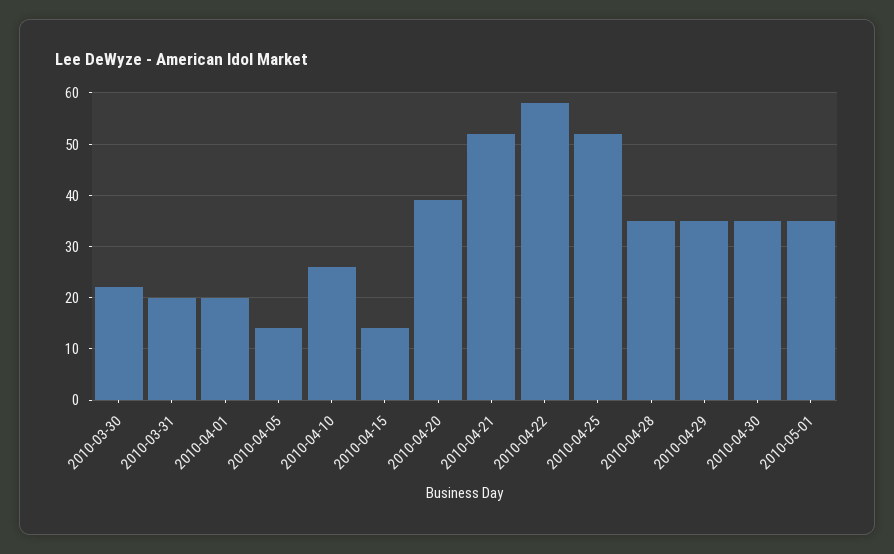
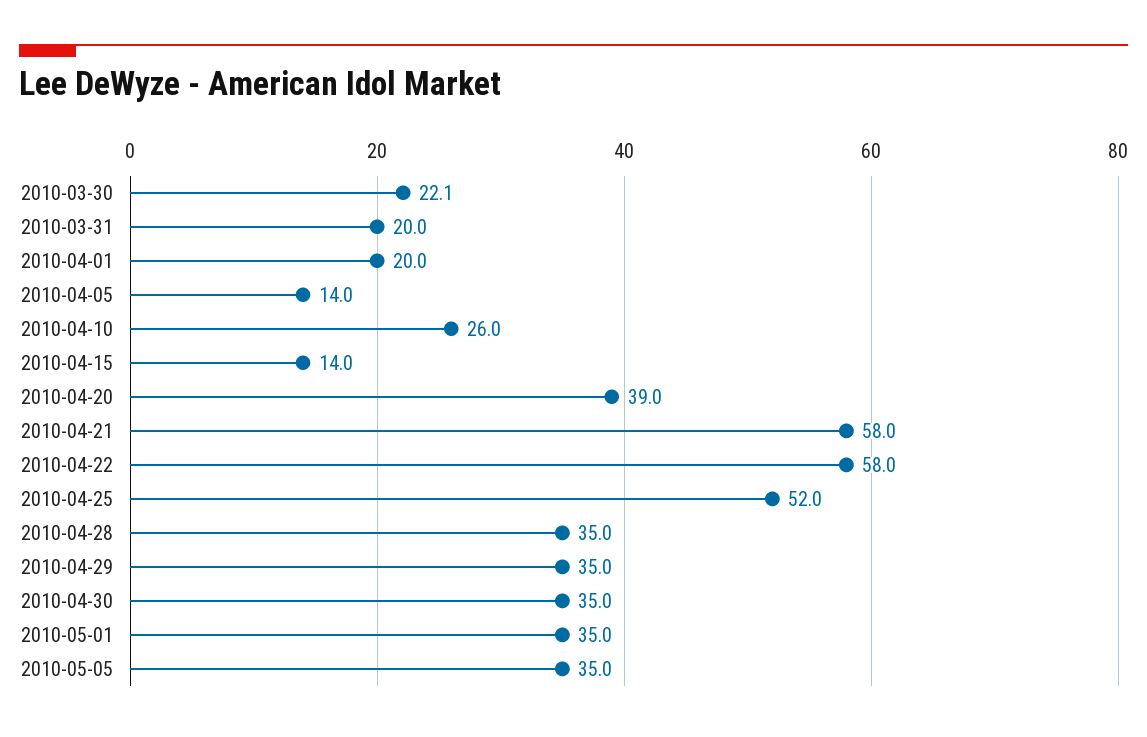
2010-04-21: 52 -> 58
2010-05-05: none -> 35

